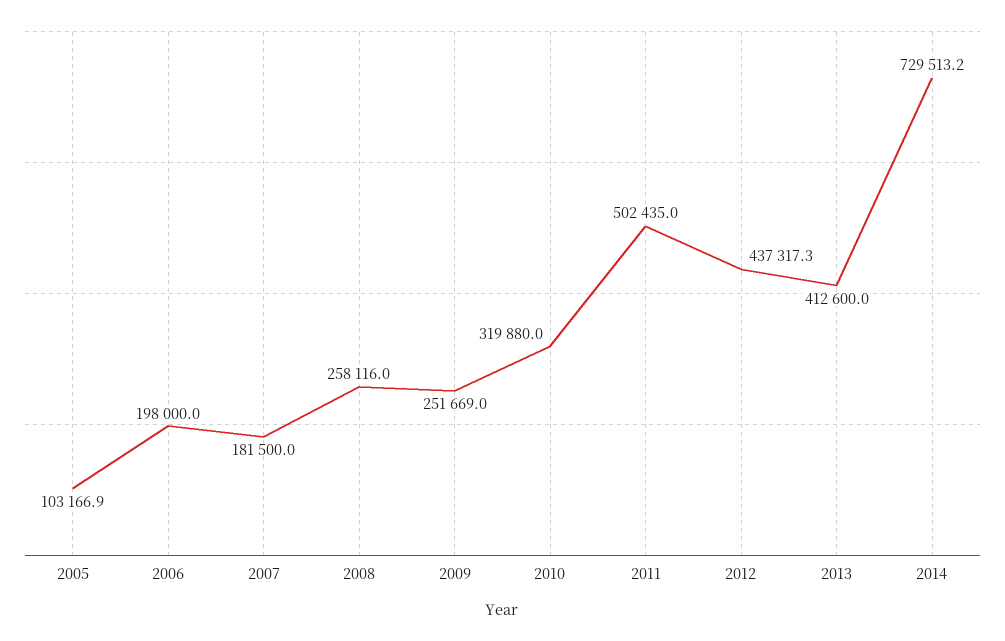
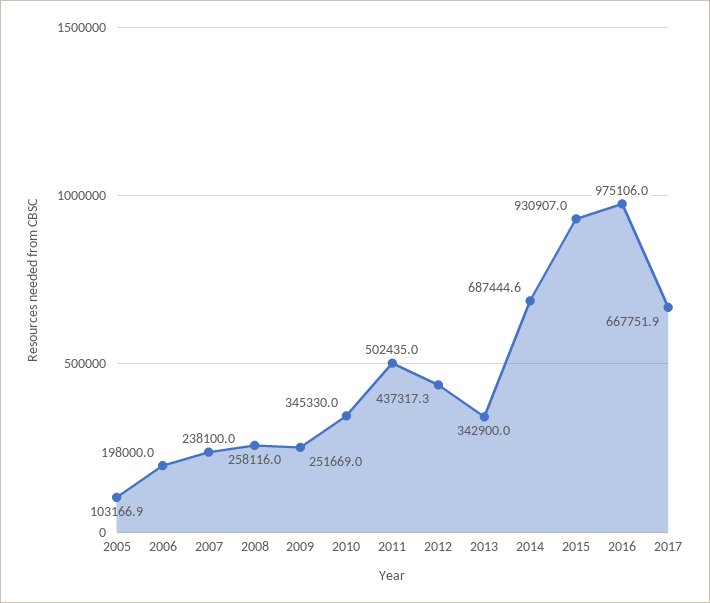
2007: 181500 -> 238100
2010: 319880 -> 345330
2013: 412600 -> 342900
2014: 729513.2 -> 687444.6
2015: none -> 930907
2016: none -> 975106
2017: none -> 667751.9

